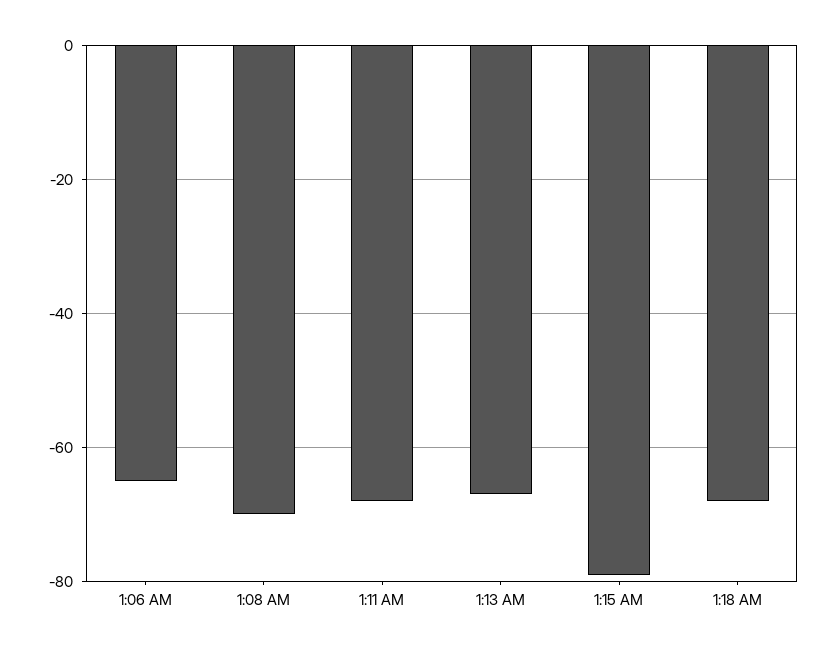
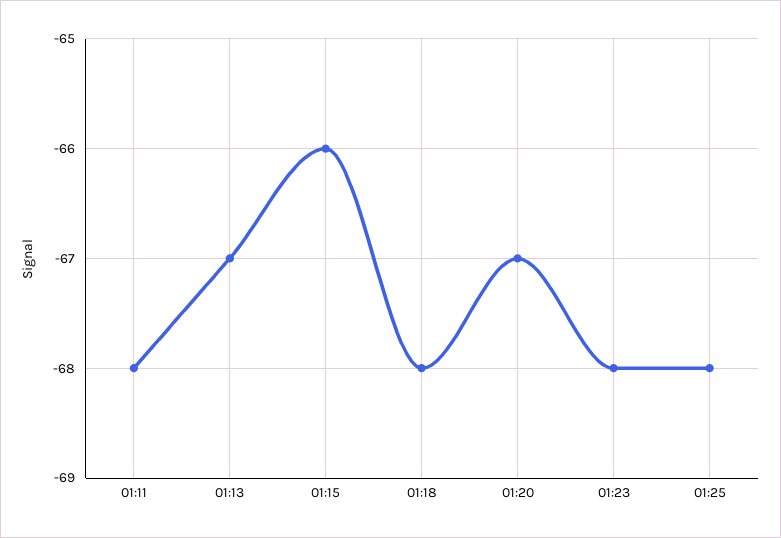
1:06 AM: -65 -> none
1:08 AM: -70 -> none
1:15 AM: -80 -> -66
01:20: none -> -67
01:23: none -> -68
01:25: none -> -68

